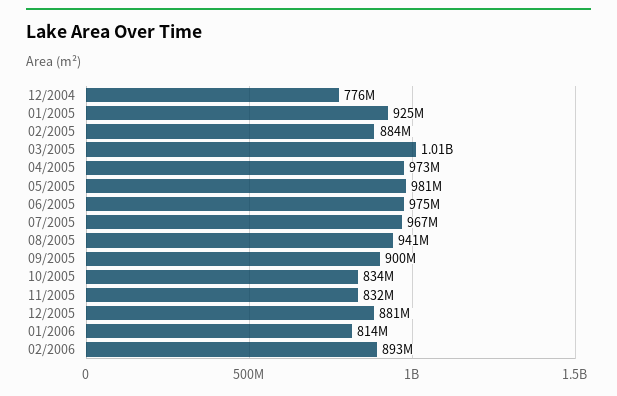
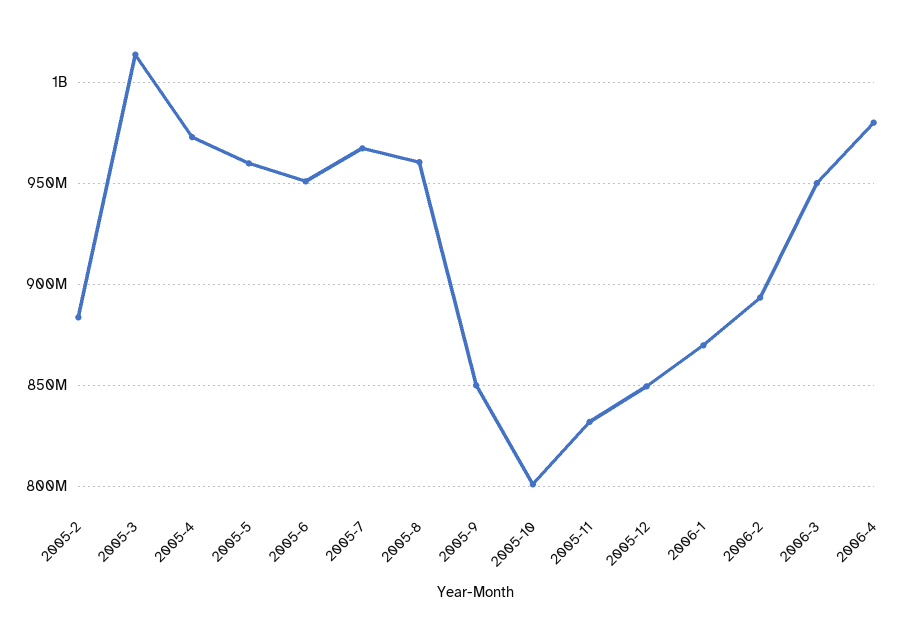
12/2004: 776000000 -> none
01/2005: 925000000 -> none
05/2005: 981000000 -> 960000000
06/2005: 975000000 -> 950000000
08/2005: 941000000 -> 960000000
09/2005: 900000000 -> 850000000
10/2005: 834000000 -> 800000000
12/2005: 881000000 -> 850000000
01/2006: 814000000 -> 870000000
2006-3: none -> 950000000
2006-4: none -> 980000000

